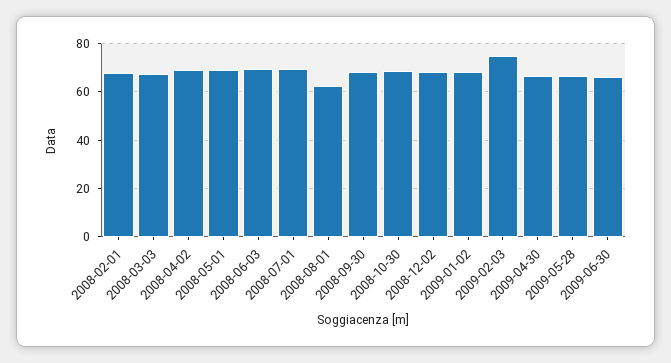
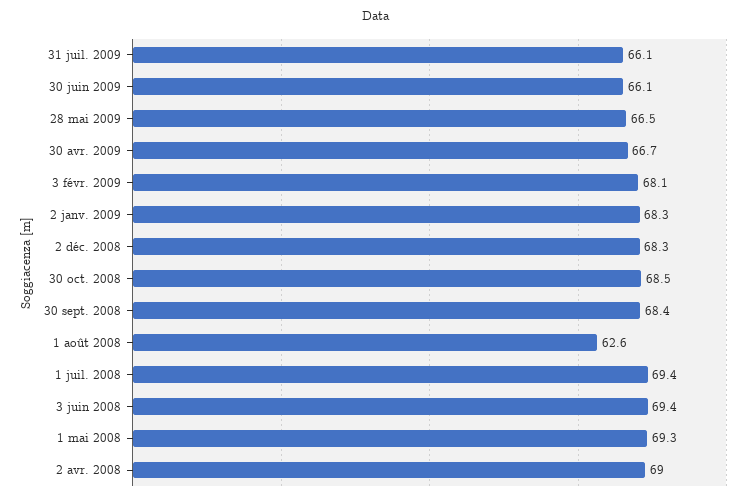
2008-02-01: 67.5 -> none
2008-03-03: 67.5 -> none
2009-02-03: 75 -> 68.1
31 juil. 2009: none -> 66.1

